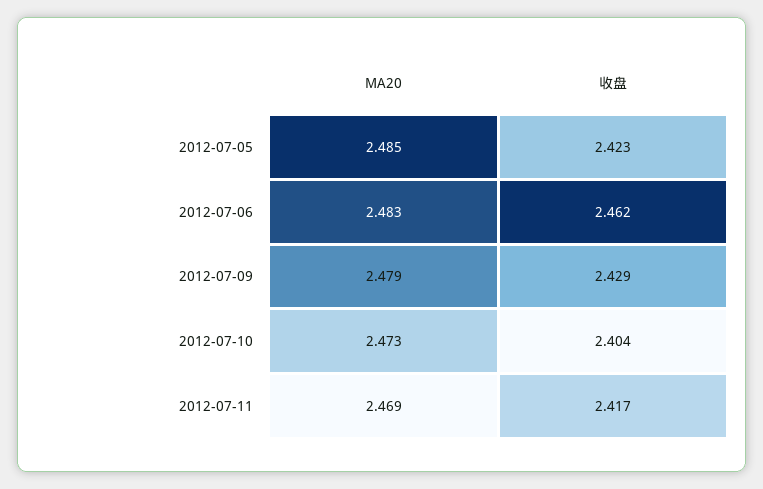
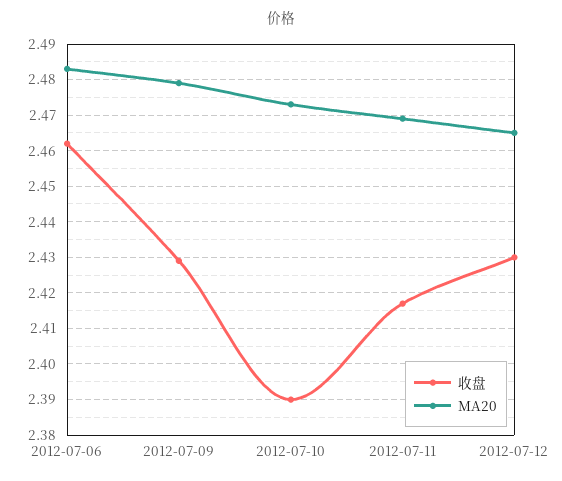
MA20, 2012-07-05: 2.485 -> none
收盘, 2012-07-05: 2.423 -> none
收盘, 2012-07-10: 2.404 -> 2.39
收盘, 2012-07-12: none -> 2.43
MA20, 2012-07-12: none -> 2.465

